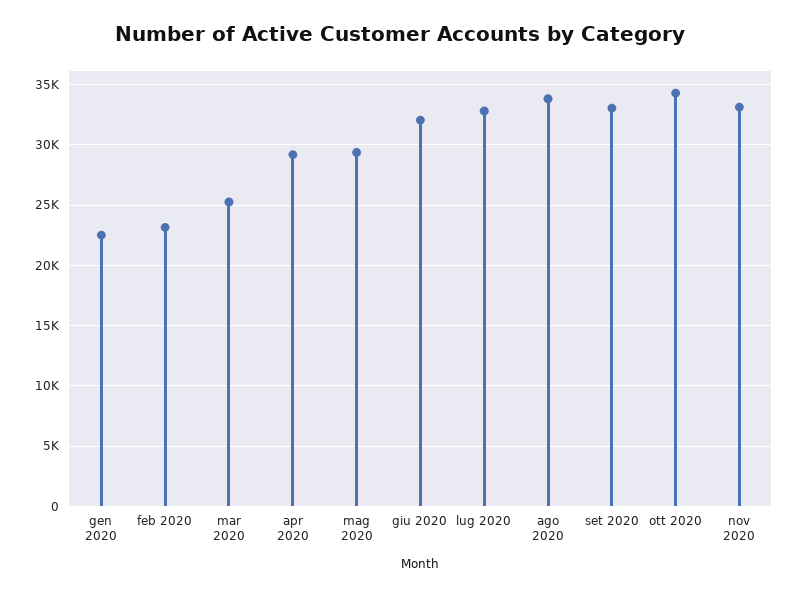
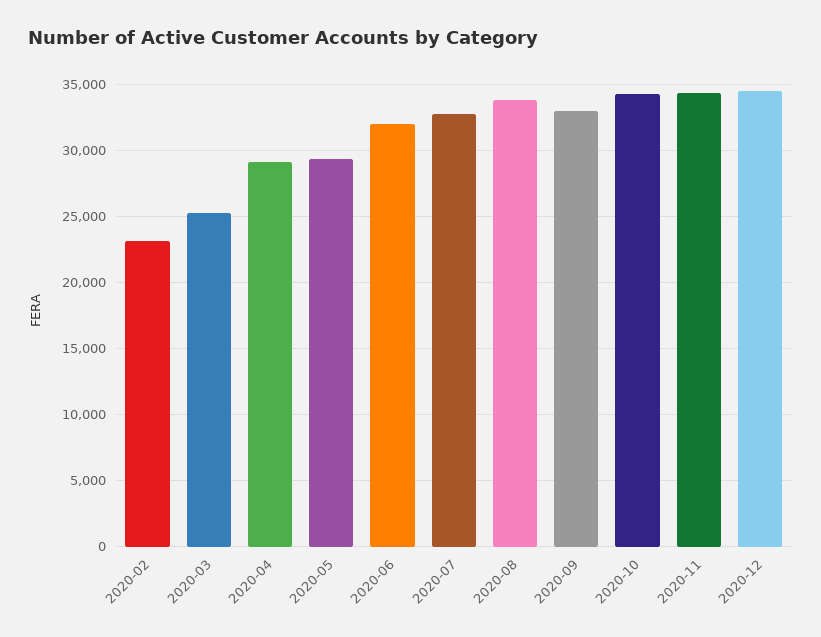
gen 2020: 22500 -> none
nov 2020: 33000 -> 34500
2020-12: none -> 34500

